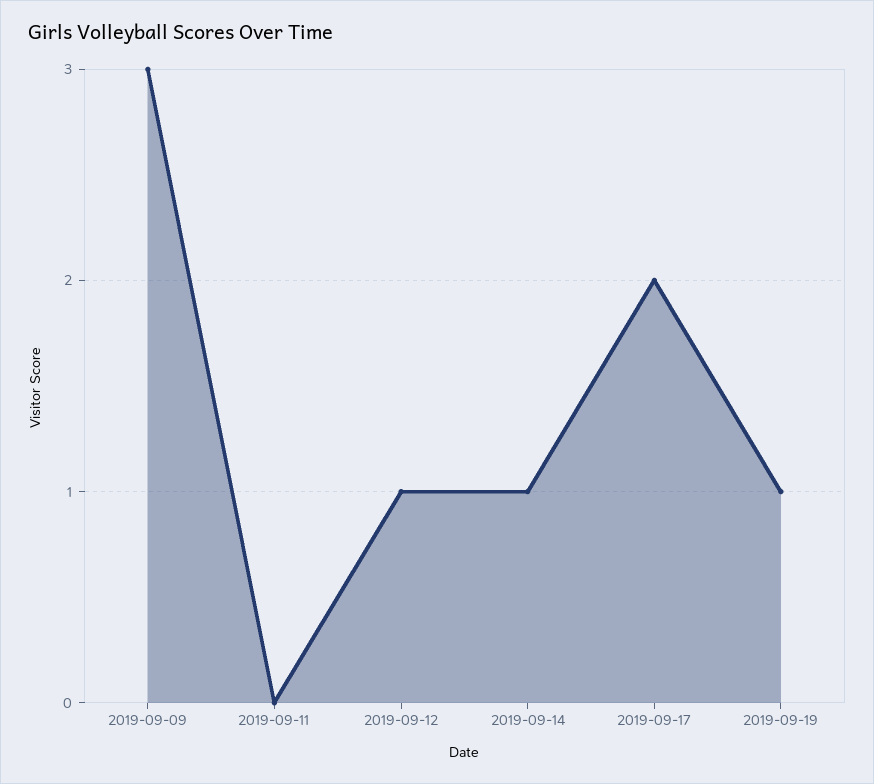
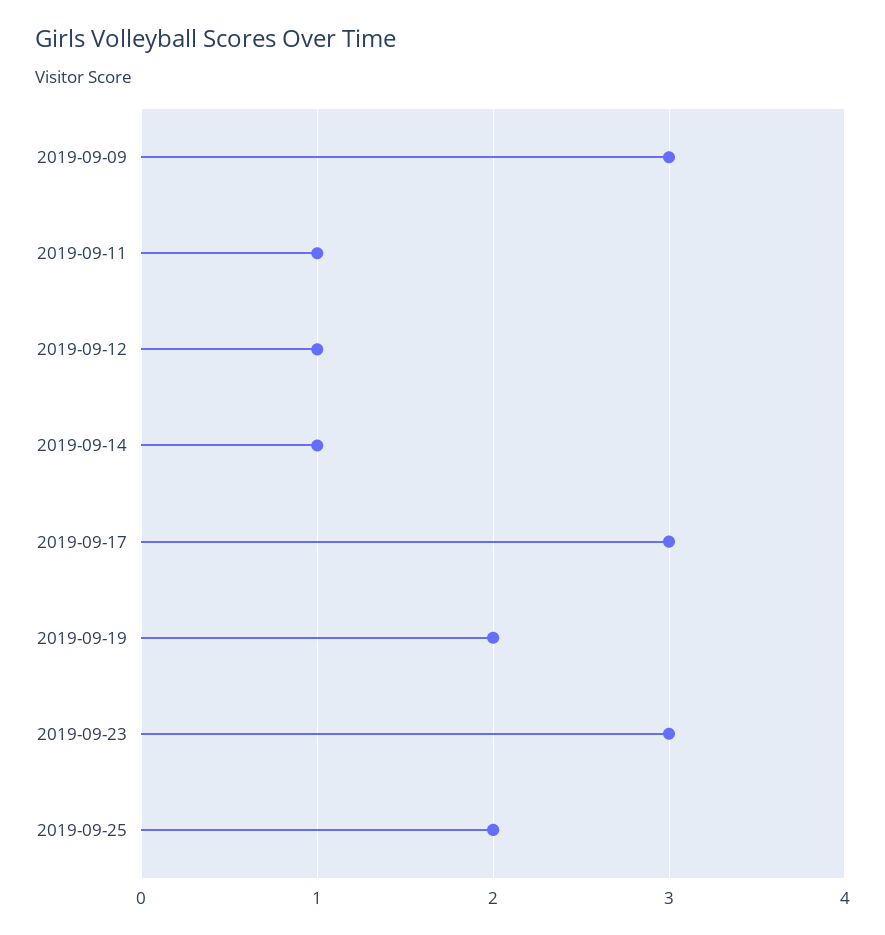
2019-09-11: 0 -> 1
2019-09-17: 2 -> 3
2019-09-19: 1 -> 2
2019-09-23: none -> 3
2019-09-25: none -> 2

